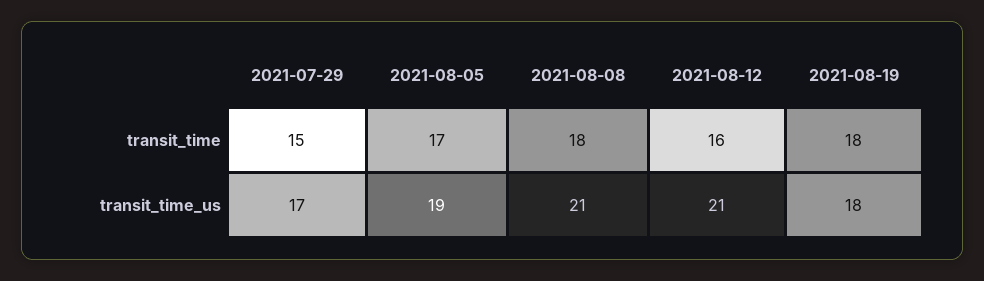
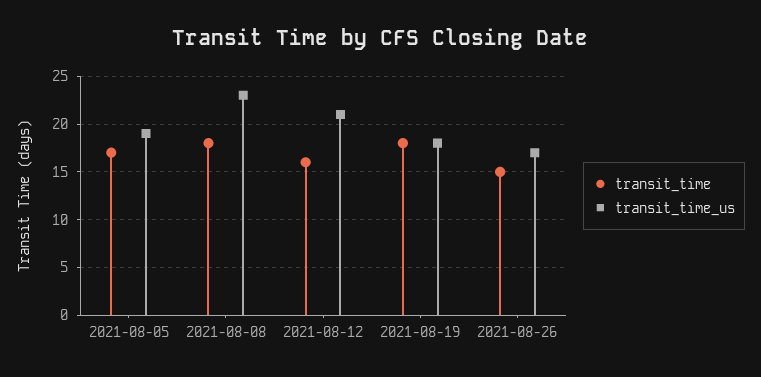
transit_time, 2021-07-29: 15 -> none
transit_time_us, 2021-07-29: 17 -> none
transit_time_us, 2021-08-08: 21 -> 23
transit_time, 2021-08-26: none -> 15
transit_time_us, 2021-08-26: none -> 17

